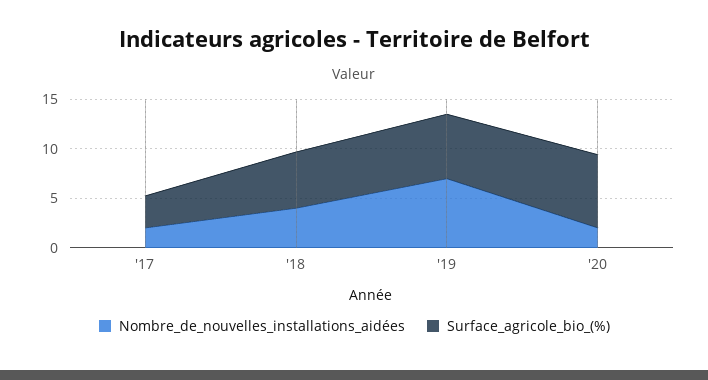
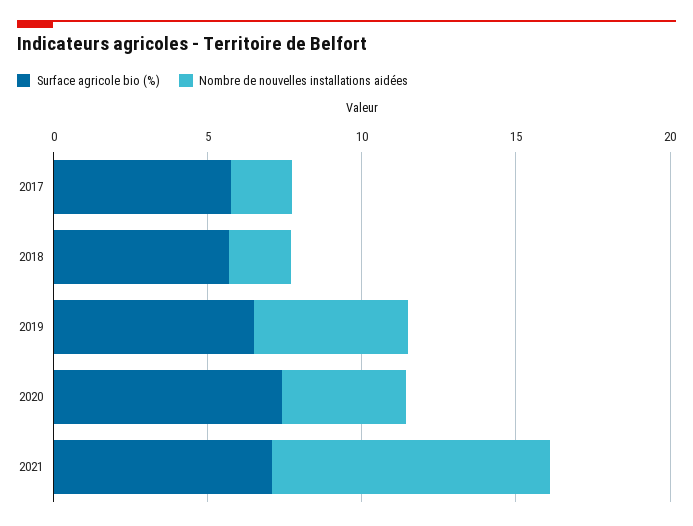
Surface_agricole_bio_(%), '17: 3 -> 6
Nombre_de_nouvelles_installations_aidées, '18: 4 -> 2
Nombre_de_nouvelles_installations_aidées, '19: 7 -> 5
Nombre_de_nouvelles_installations_aidées, '20: 2 -> 4
Surface_agricole_bio_(%), 2021: none -> 7
Nombre_de_nouvelles_installations_aidées, 2021: none -> 9

